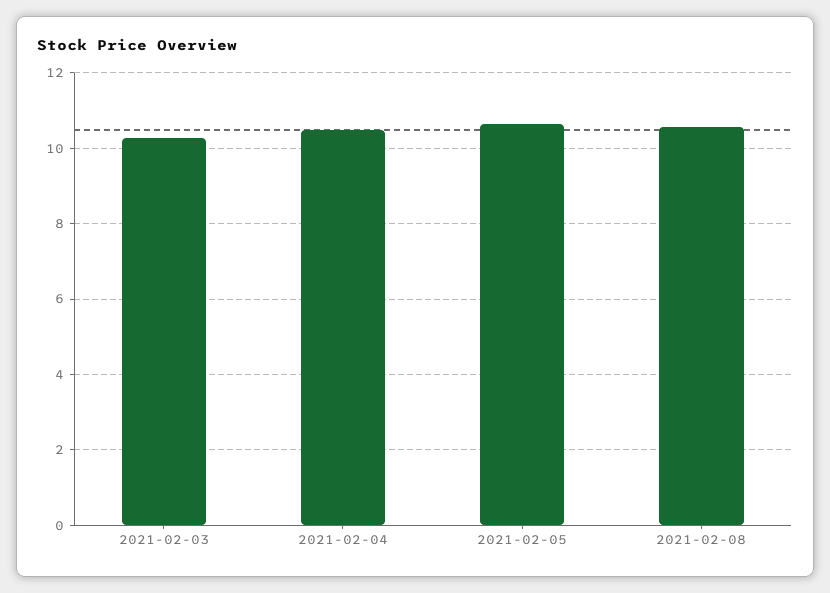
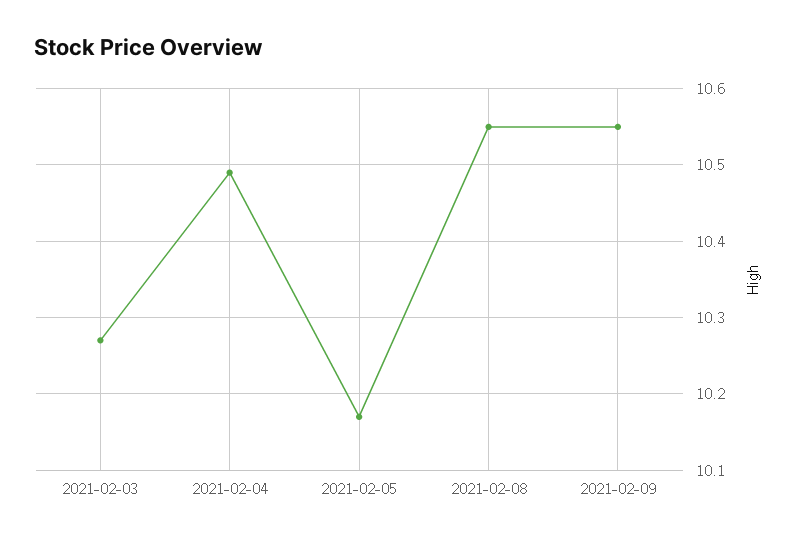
2021-02-05: 10.6 -> 10.17
2021-02-09: none -> 10.55

